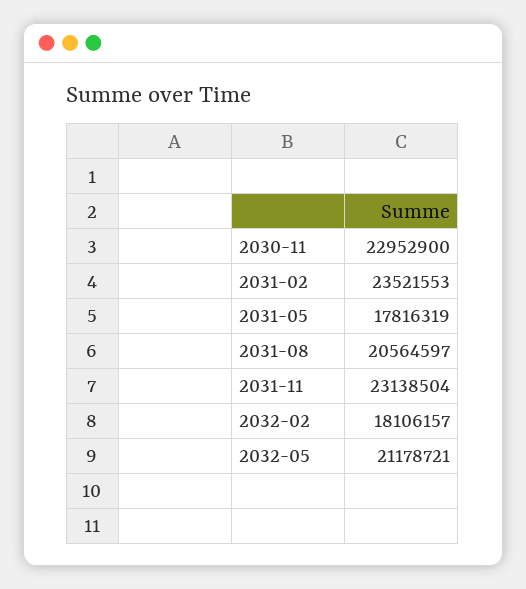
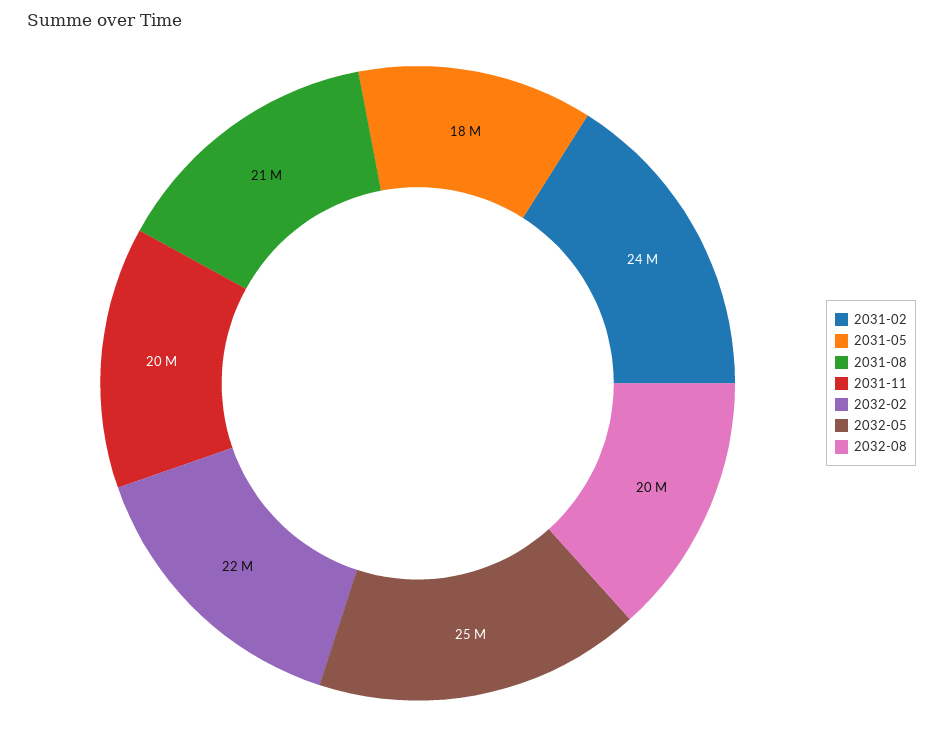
2030-11: 22952900 -> none
2031-11: 23138504 -> 20000000
2032-02: 18106157 -> 22000000
2032-05: 21178721 -> 25000000
2032-08: none -> 20000000

